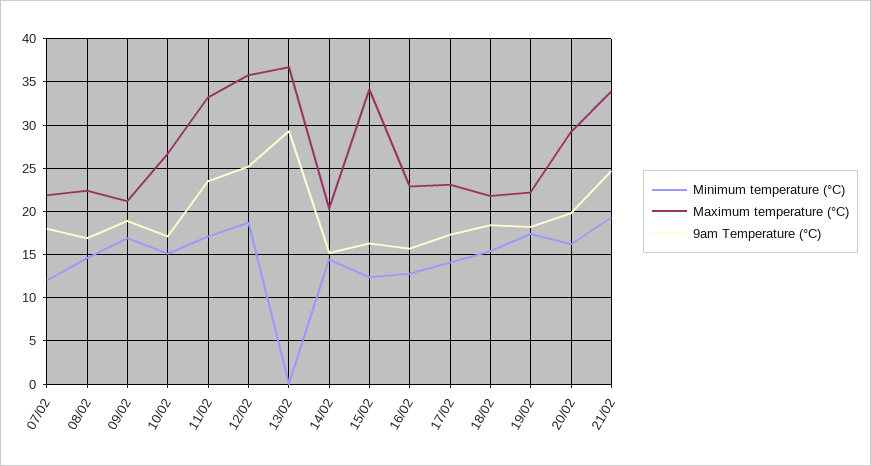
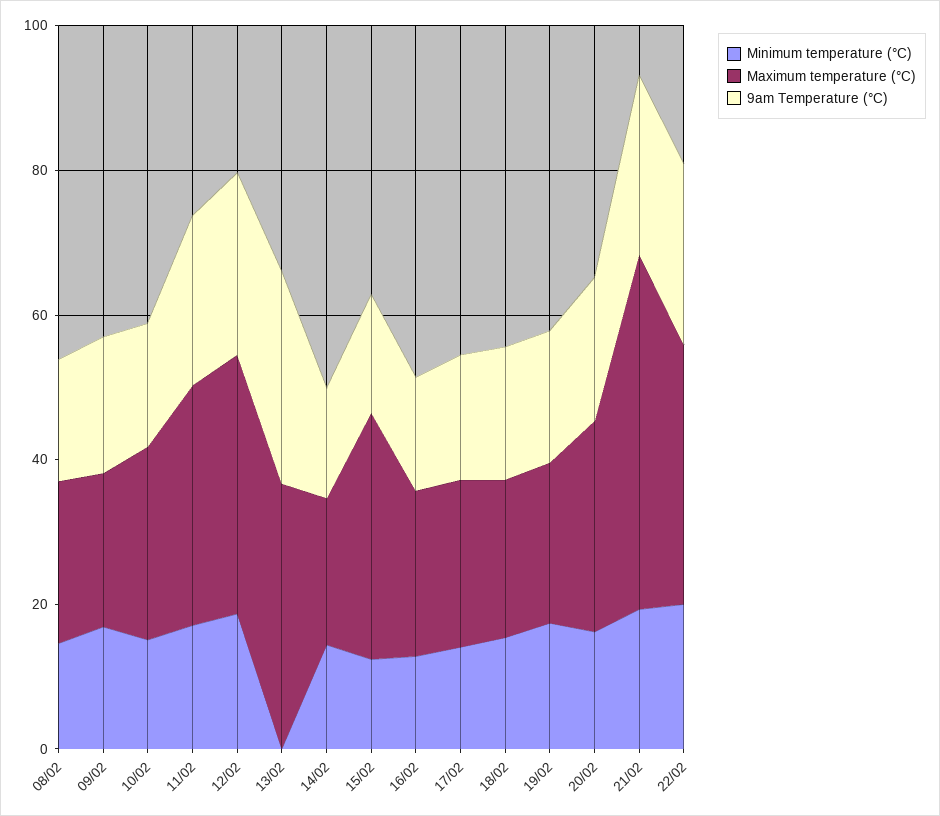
Minimum temperature (°C), 07/02: 12 -> none
Maximum temperature (°C), 07/02: 22 -> none
9am Temperature (°C), 07/02: 18 -> none
Maximum temperature (°C), 21/02: 34 -> 50
Minimum temperature (°C), 22/02: none -> 20
Maximum temperature (°C), 22/02: none -> 35
9am Temperature (°C), 22/02: none -> 25

